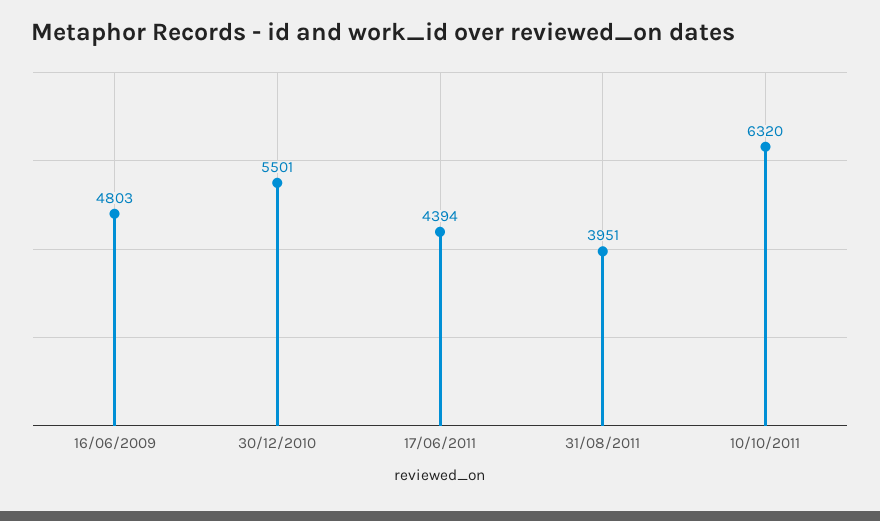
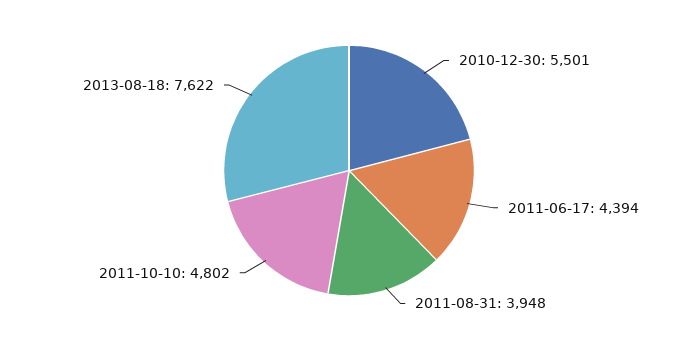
16/06/2009: 4803 -> none
31/08/2011: 3951 -> 3948
10/10/2011: 6320 -> 4802
2013-08-18: none -> 7622

